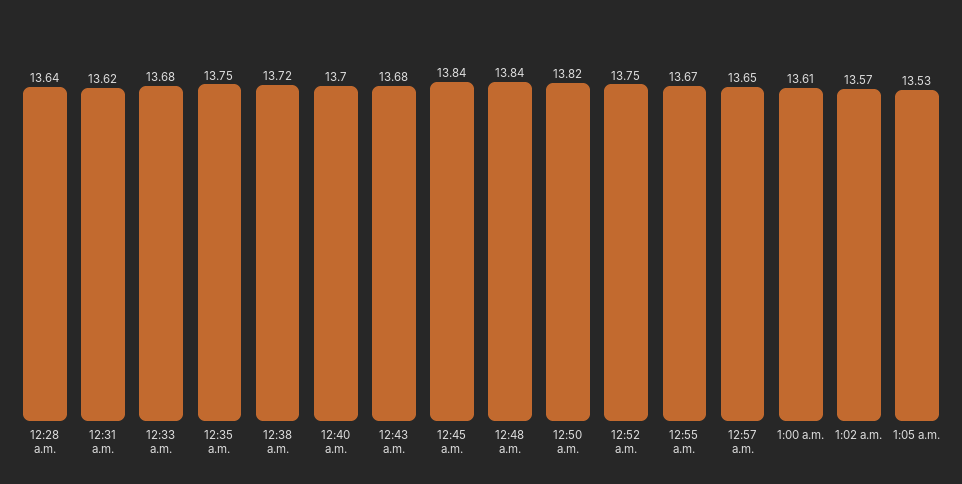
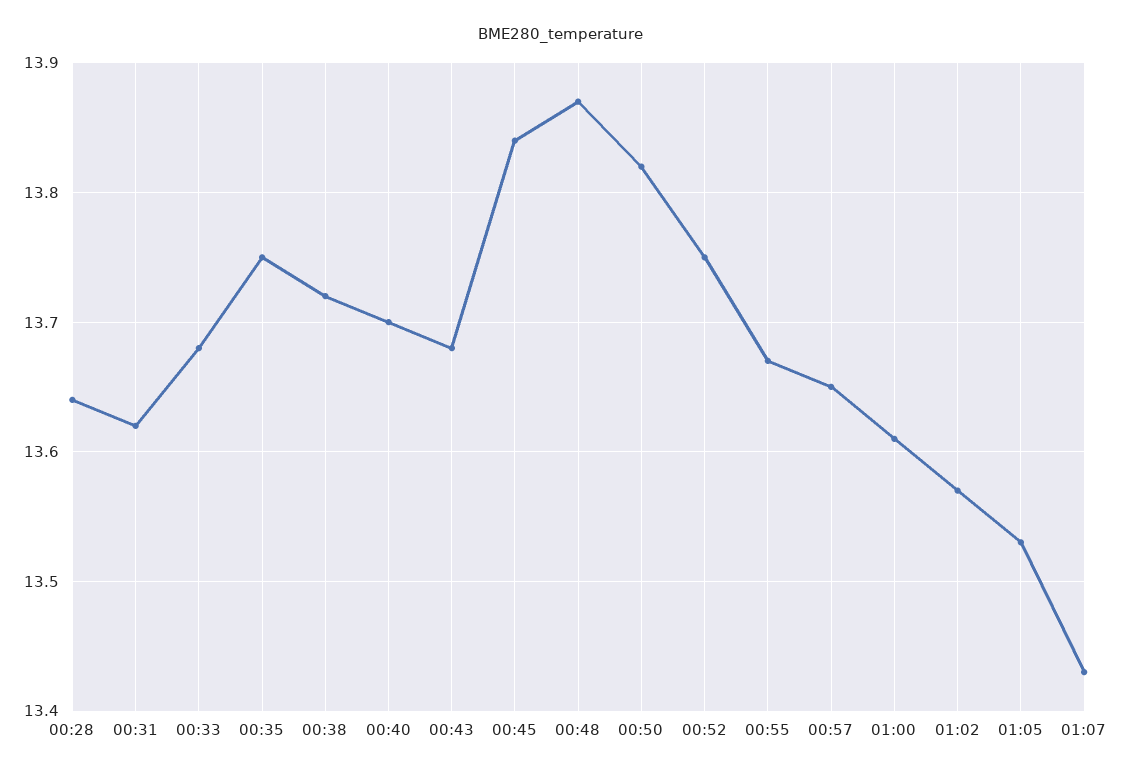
12:48 a.m.: 13.84 -> 13.87
01:07: none -> 13.43

